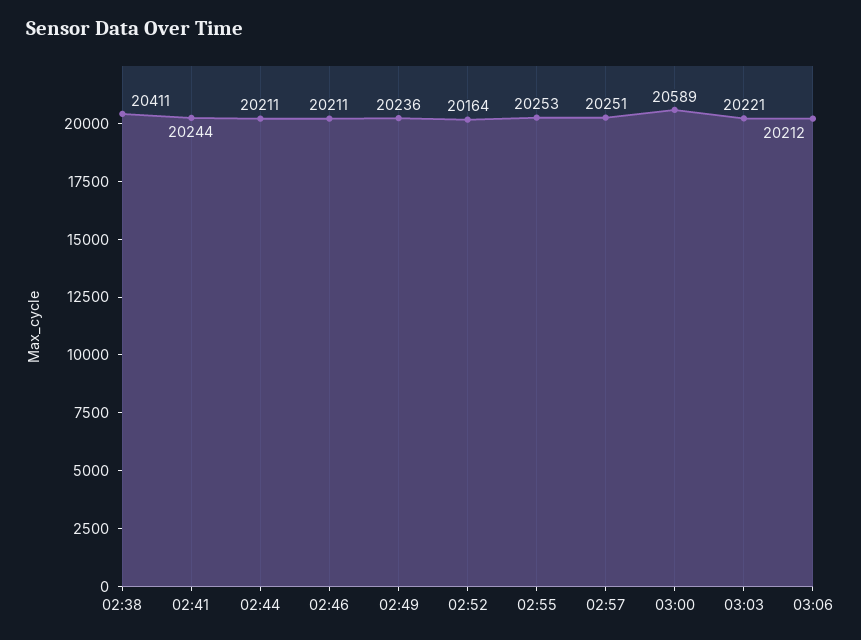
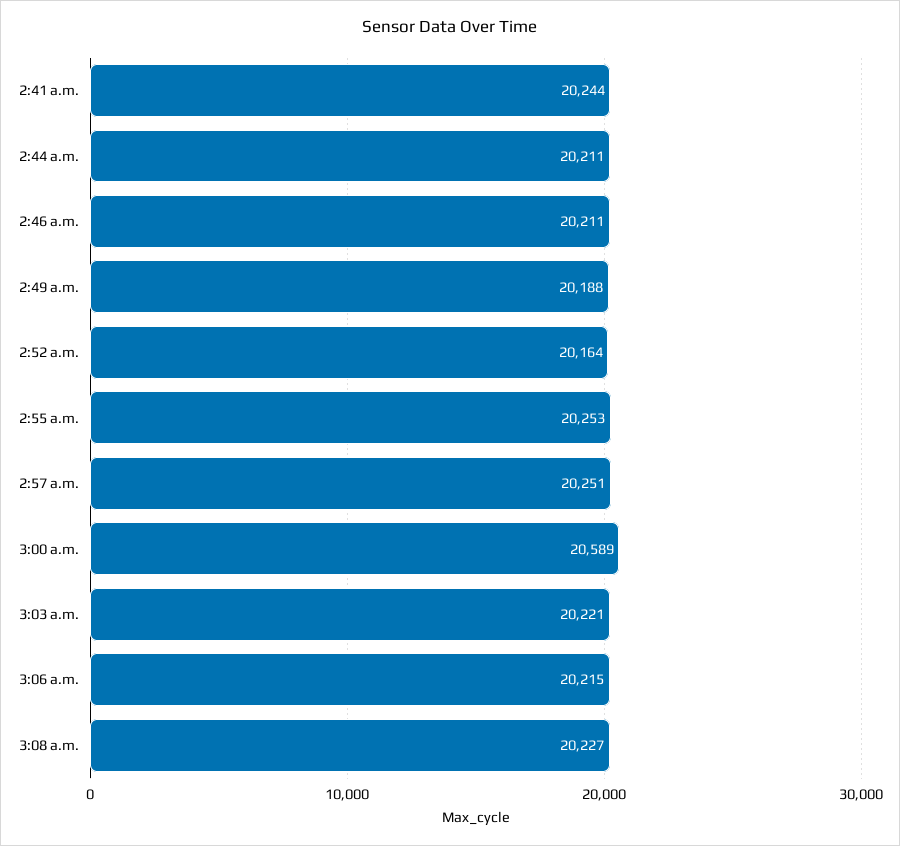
02:38: 20411 -> none
02:49: 20236 -> 20188
03:06: 20212 -> 20215
3:08 a.m.: none -> 20227

